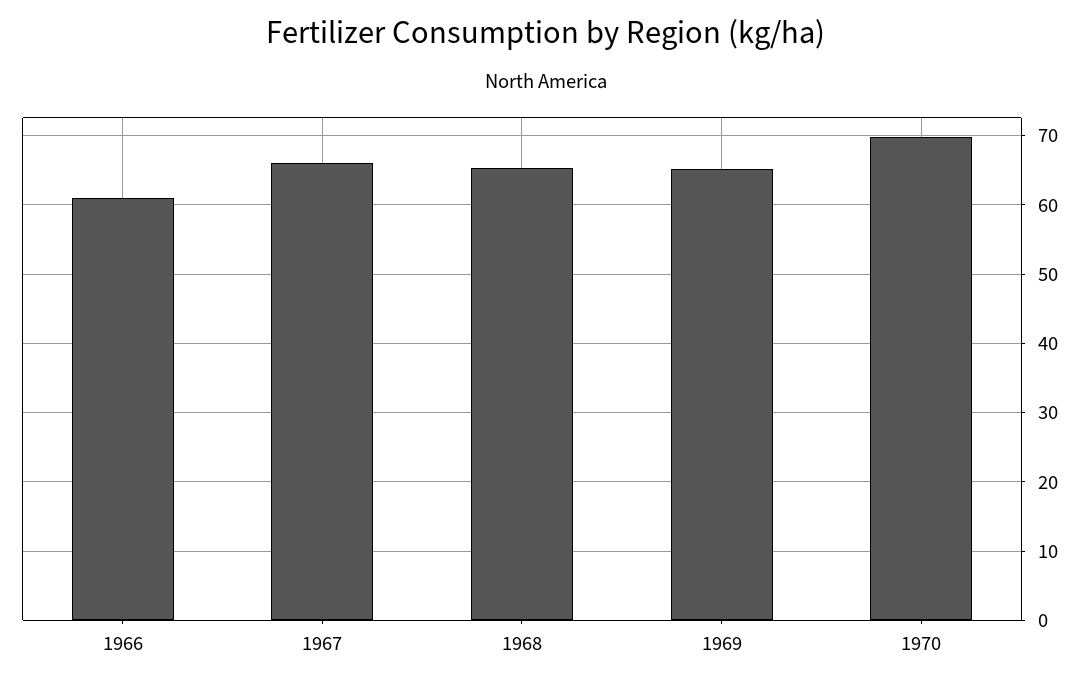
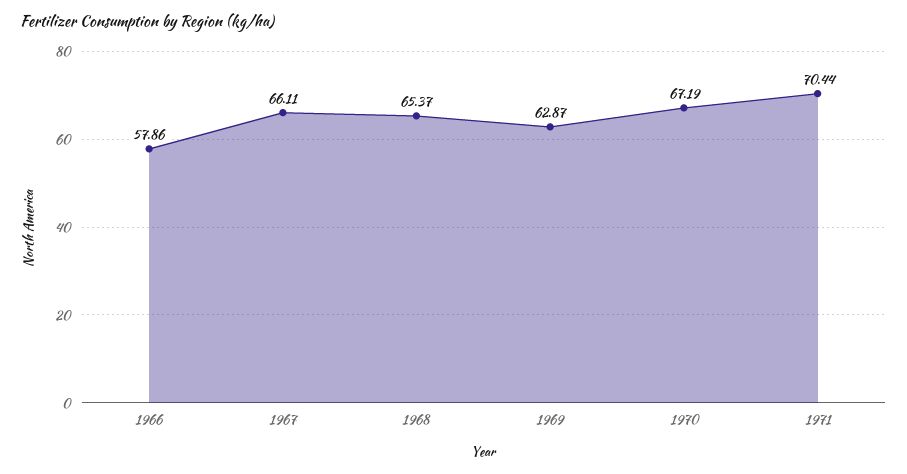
1966: 61 -> 57.86
1969: 65 -> 62.87
1970: 70 -> 67.19
1971: none -> 70.44

